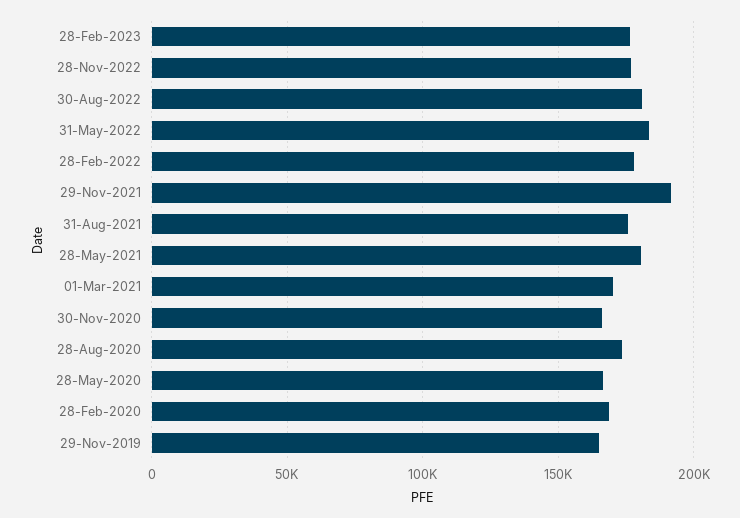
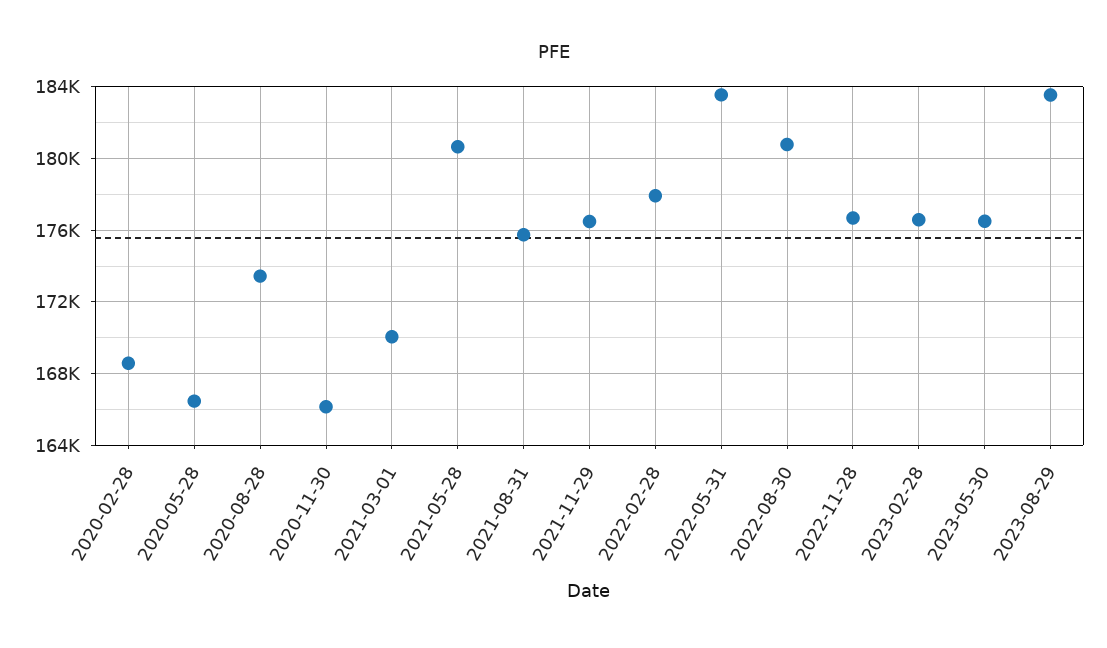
29-Nov-2021: 190000 -> 176500
29-Nov-2019: 165000 -> none
2023-05-30: none -> 176500
2023-08-29: none -> 183500

